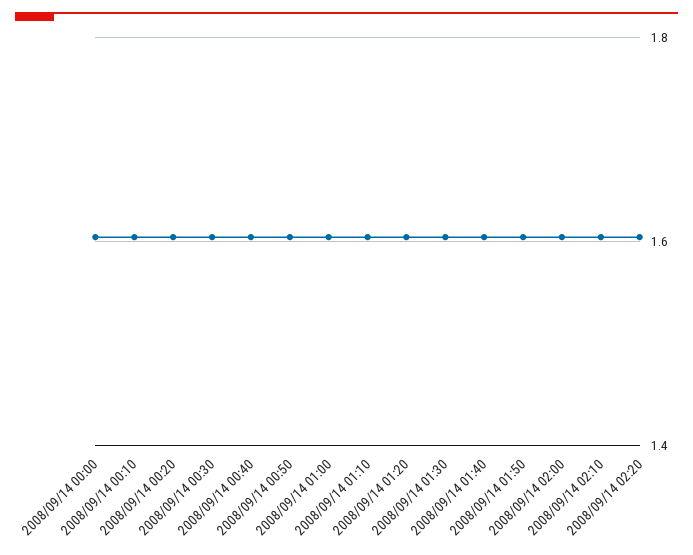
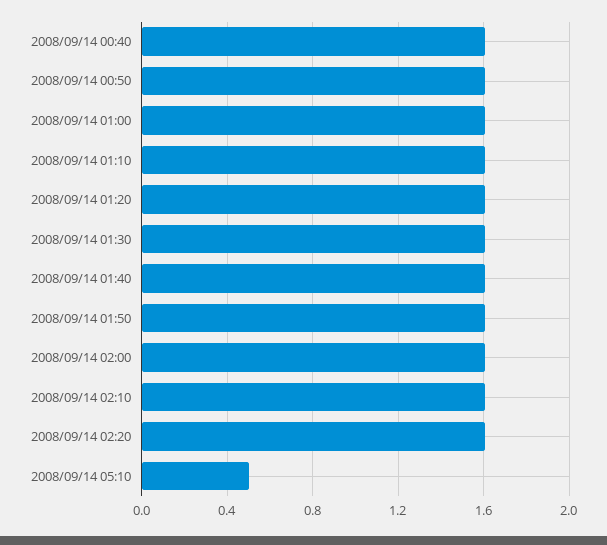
2008/09/14 00:00: 1.6 -> none
2008/09/14 00:10: 1.6 -> none
2008/09/14 00:20: 1.6 -> none
2008/09/14 00:30: 1.6 -> none
2008/09/14 05:10: none -> 0.5

